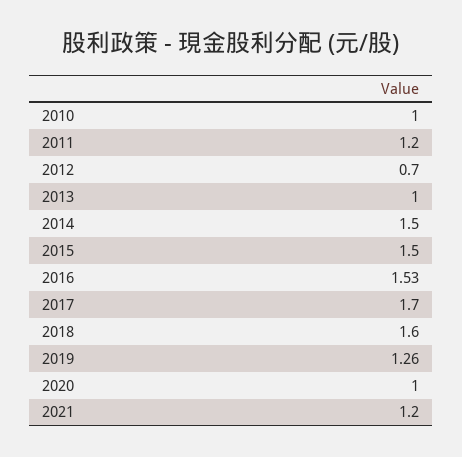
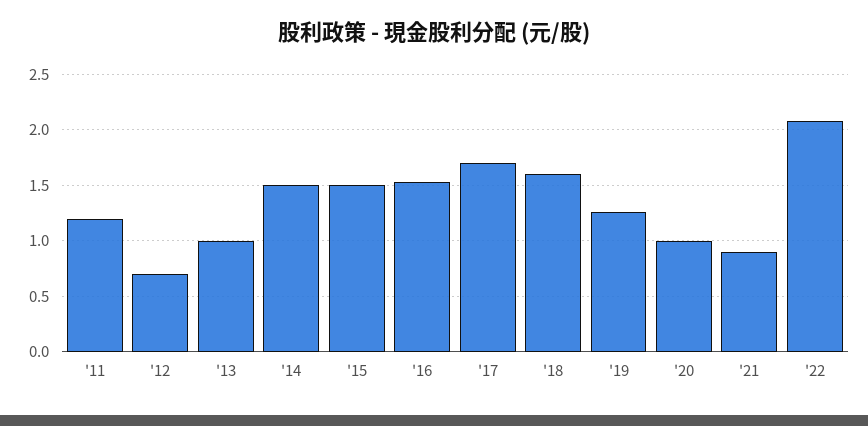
2010: 1 -> none
2021: 1.2 -> 0.9
'22: none -> 2.1

